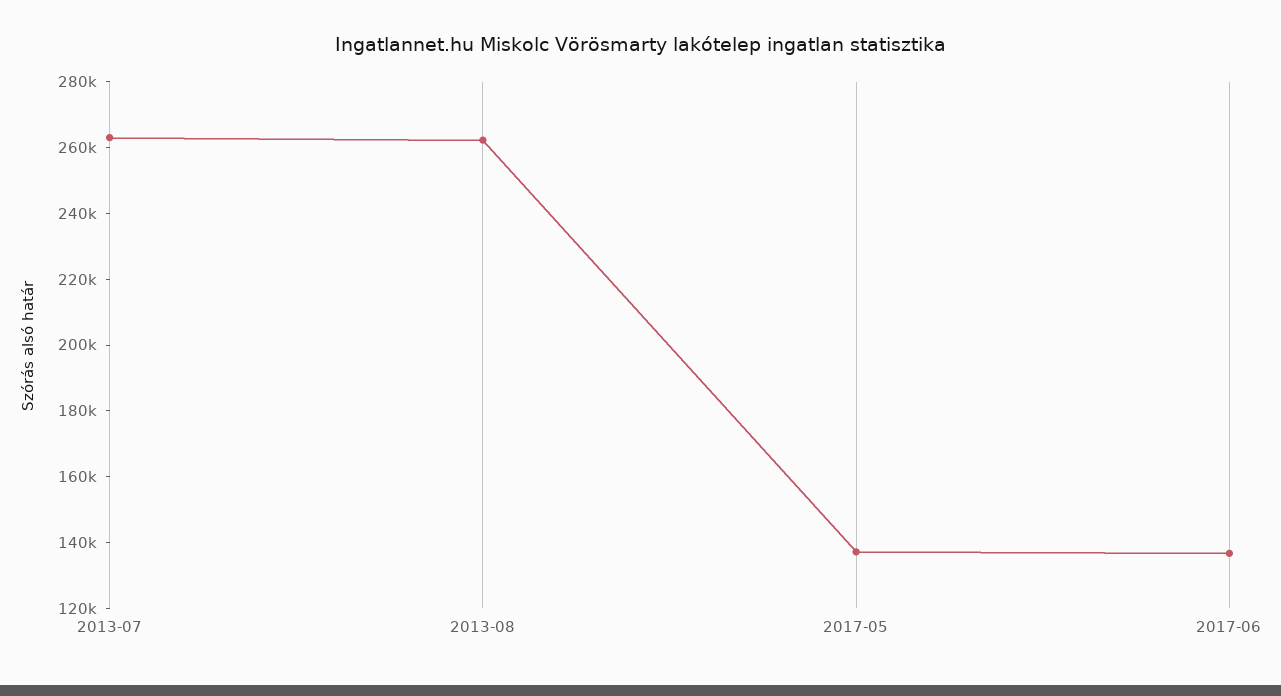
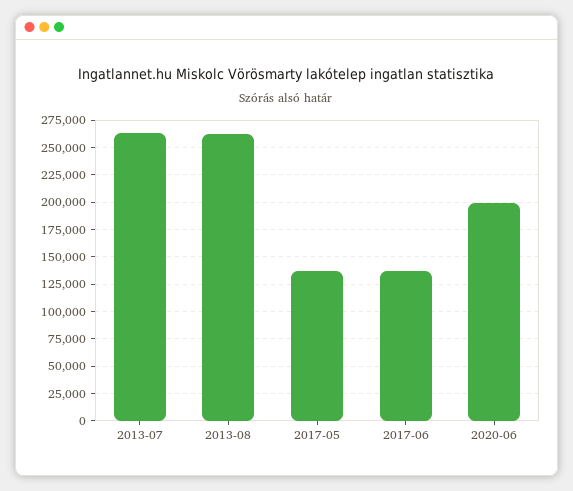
2020-06: none -> 200000

